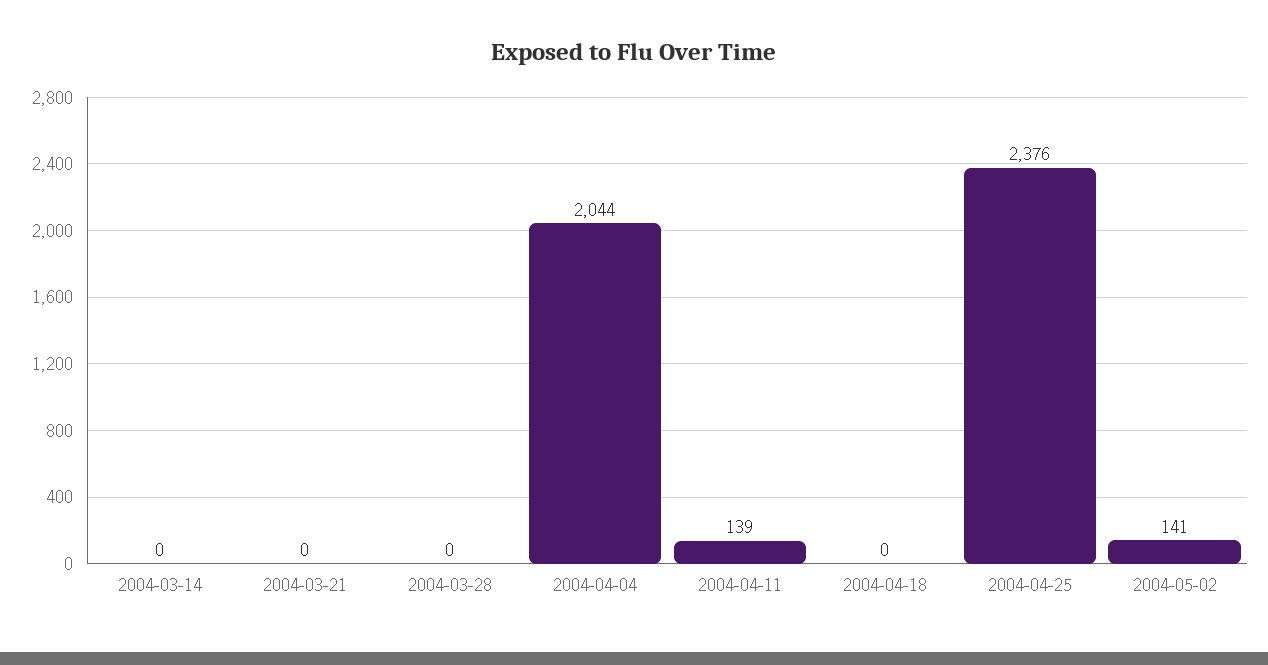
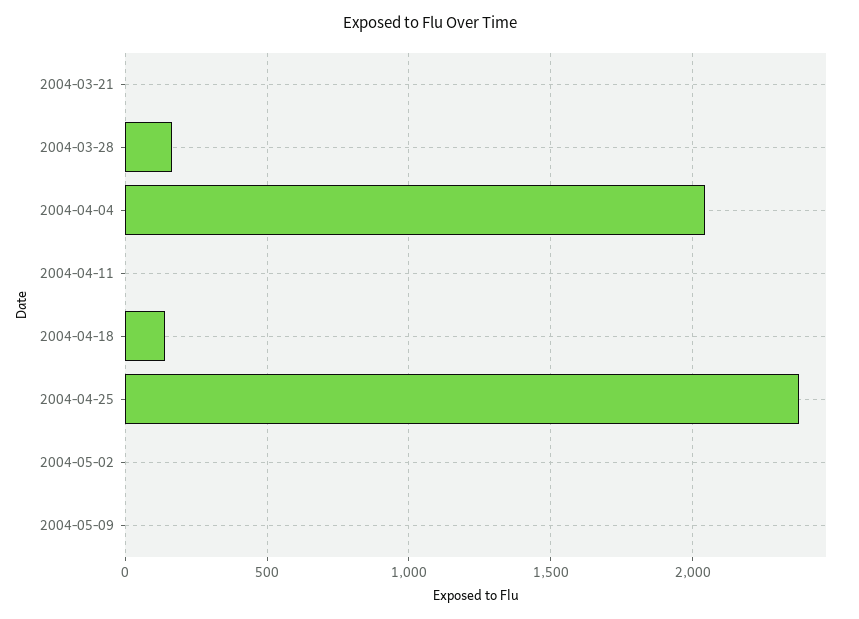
2004-03-14: 0 -> none
2004-03-28: 0 -> 150
2004-04-11: 139 -> 0
2004-04-18: 0 -> 150
2004-05-02: 141 -> 0
2004-05-09: none -> 0

